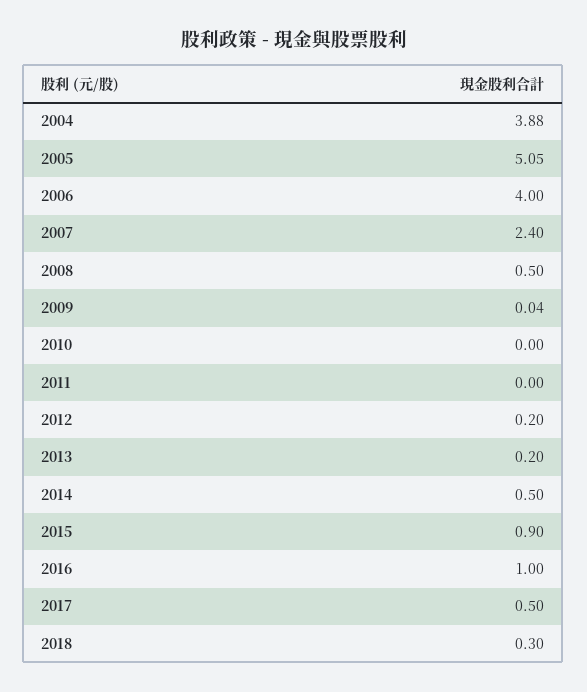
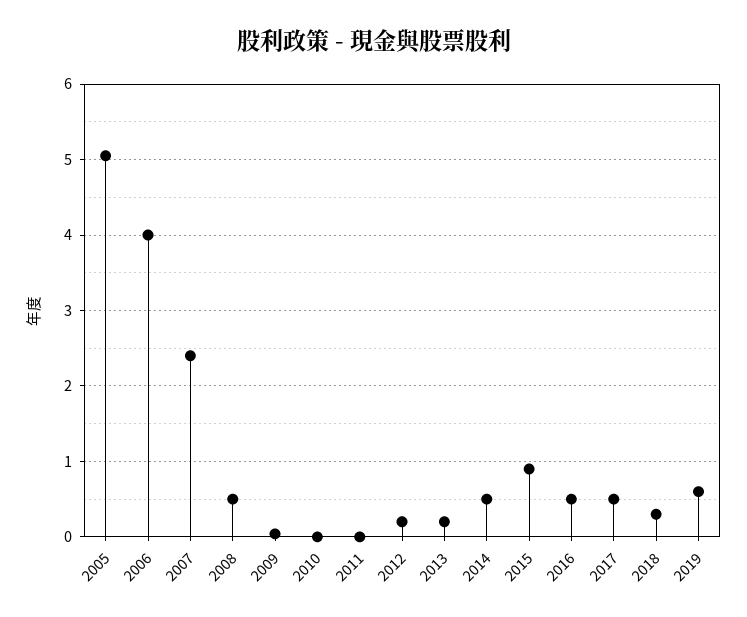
2004: 3.88 -> none
2016: 1 -> 0.5
2019: none -> 0.6

